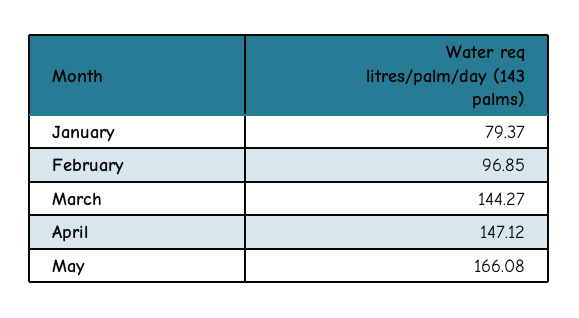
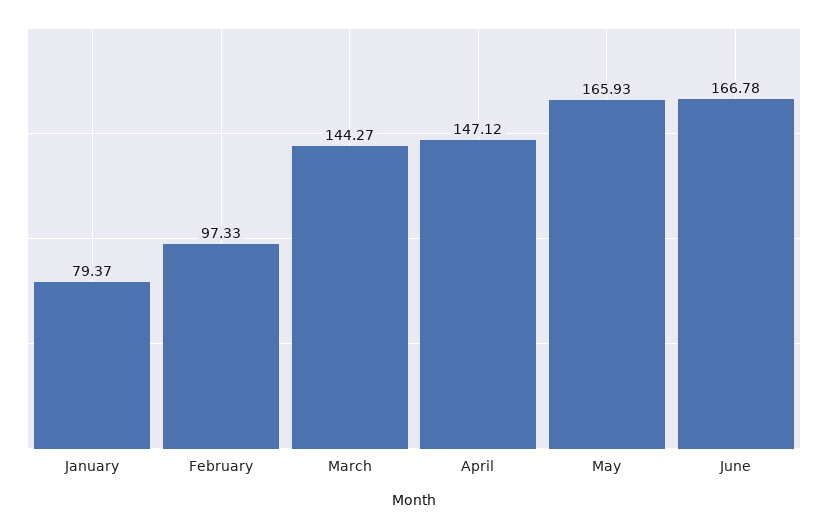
February: 96.85 -> 97.33
May: 166.08 -> 165.93
June: none -> 166.78

